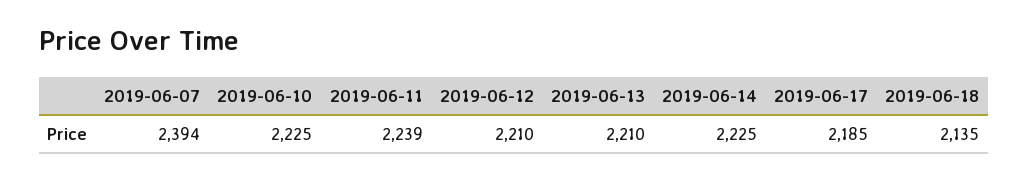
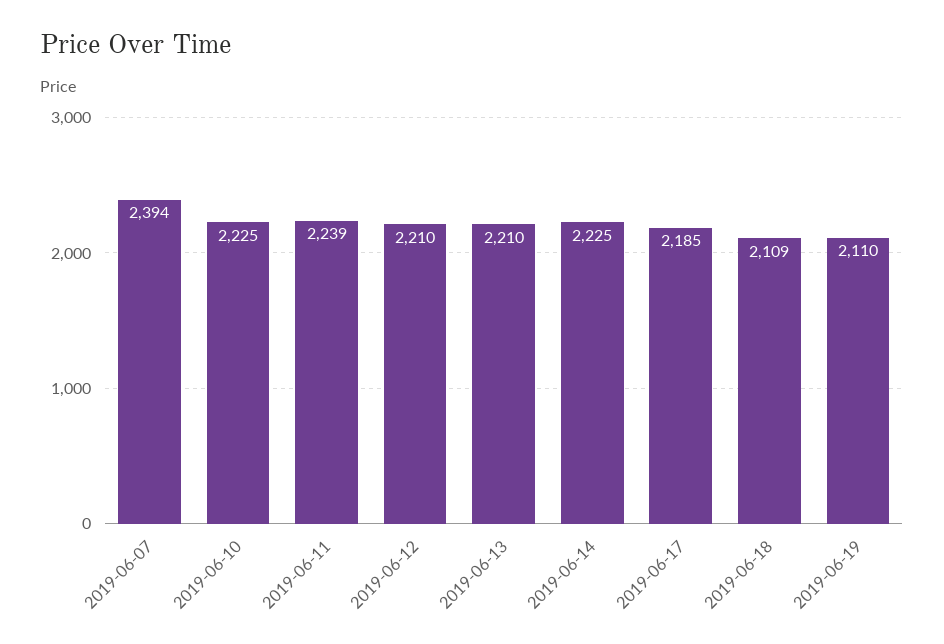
2019-06-18: 2135 -> 2109
2019-06-19: none -> 2110

